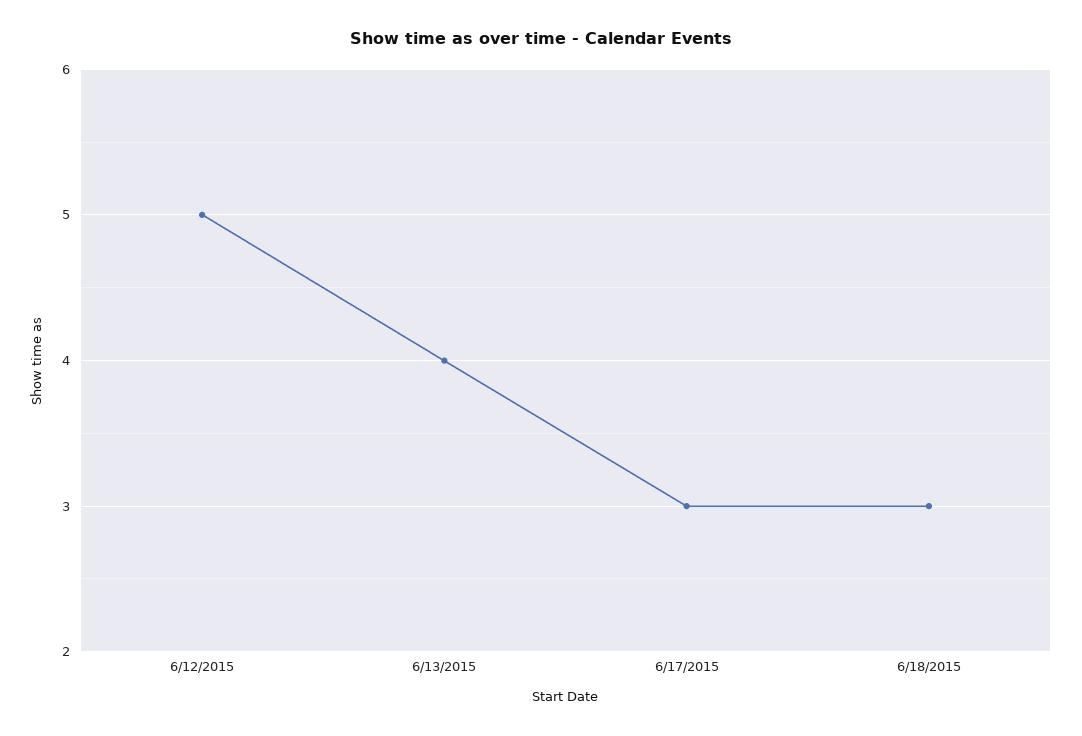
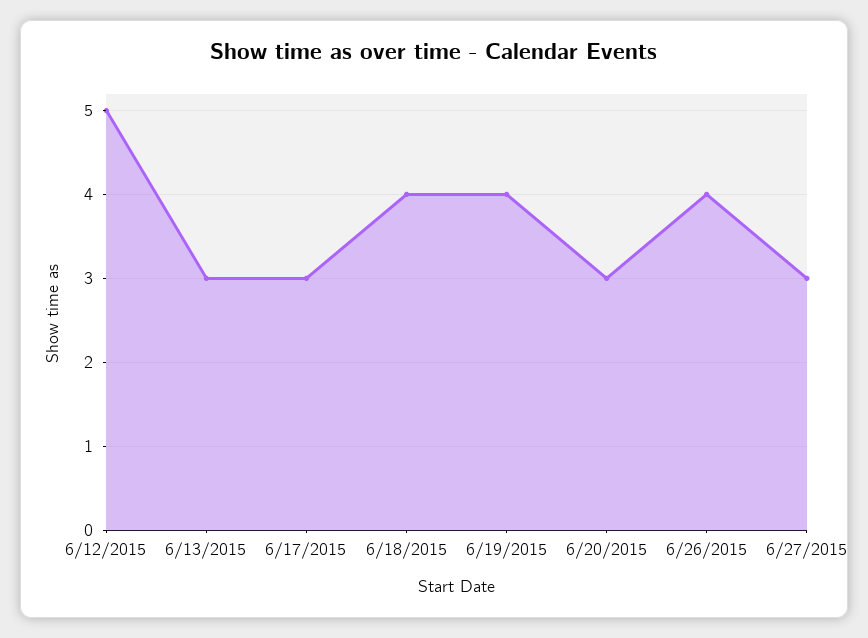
6/13/2015: 4 -> 3
6/18/2015: 3 -> 4
6/19/2015: none -> 4
6/20/2015: none -> 3
6/26/2015: none -> 4
6/27/2015: none -> 3

